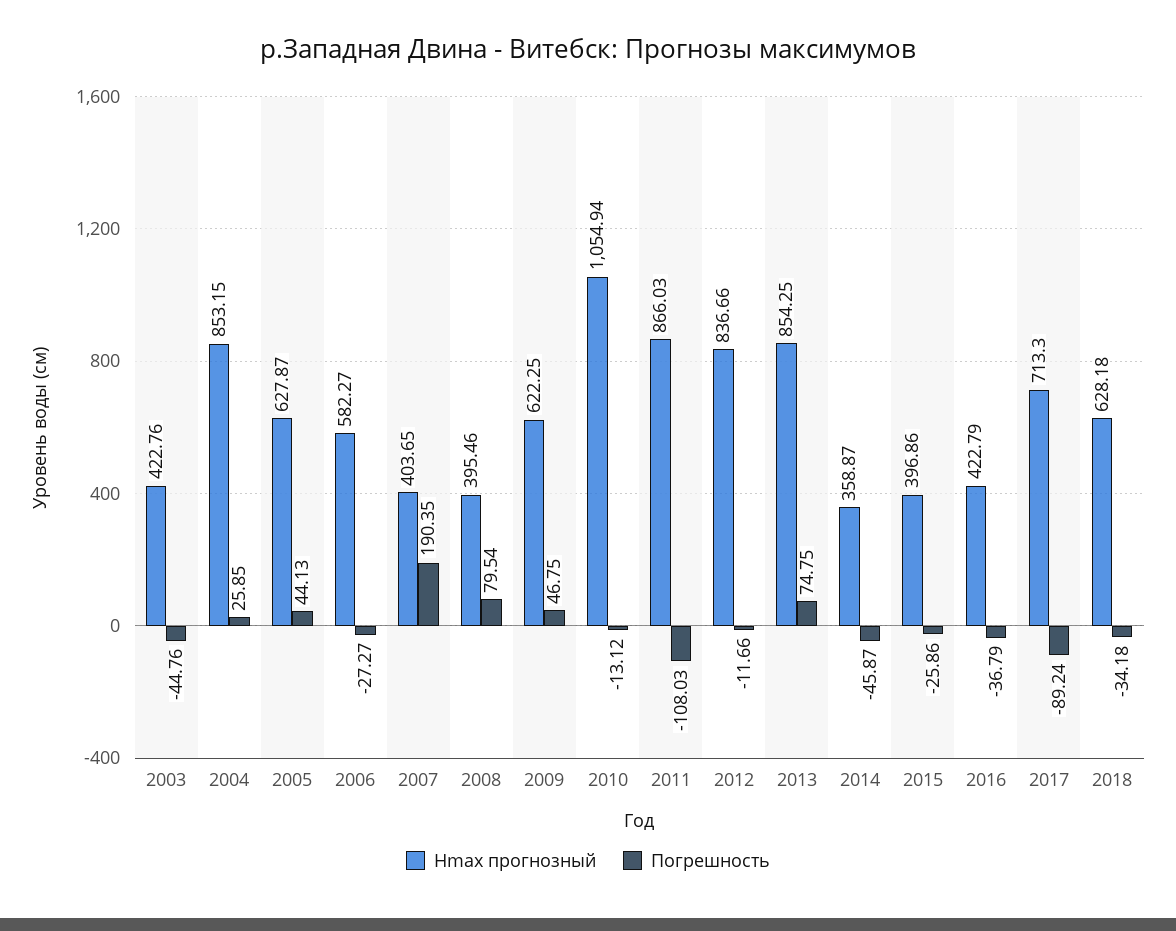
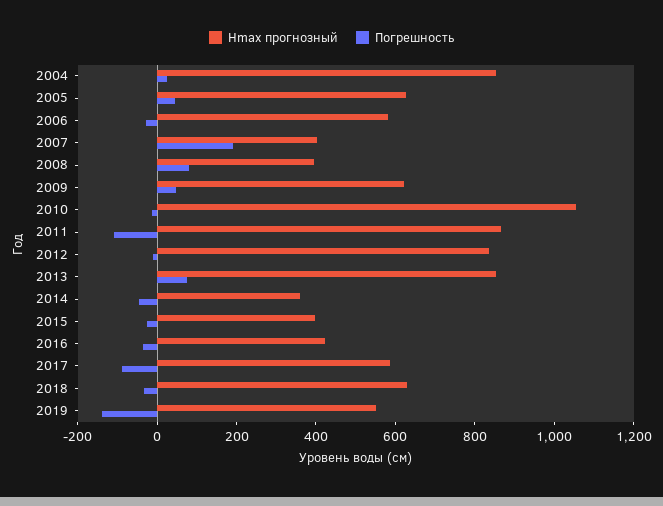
Hmax прогнозный, 2003: 422.76 -> none
Погрешность, 2003: -44.76 -> none
Hmax прогнозный, 2017: 713.3 -> 600
Hmax прогнозный, 2019: none -> 550
Погрешность, 2019: none -> -150

